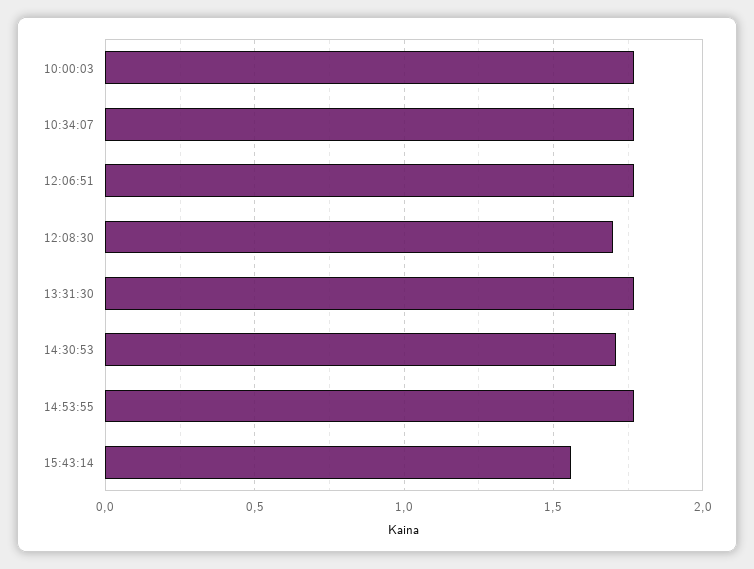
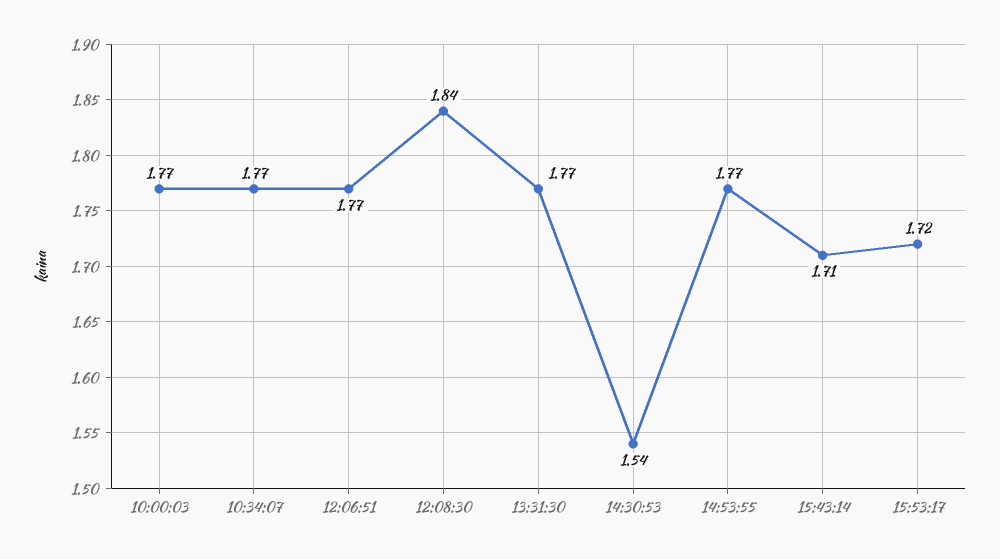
12:08:30: 1.7 -> 1.84
14:30:53: 1.7 -> 1.54
15:43:14: 1.55 -> 1.71
15:53:17: none -> 1.72

